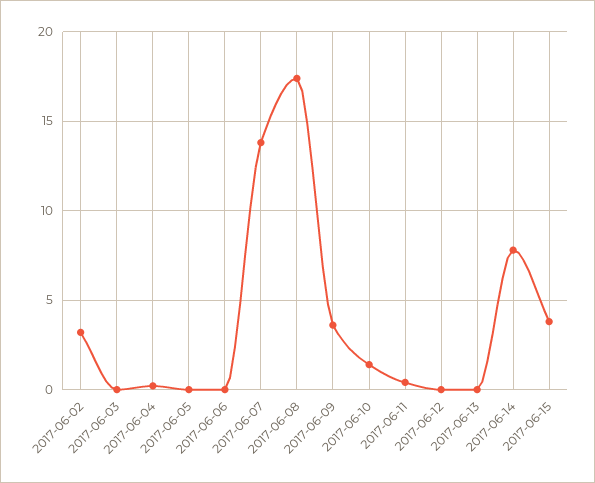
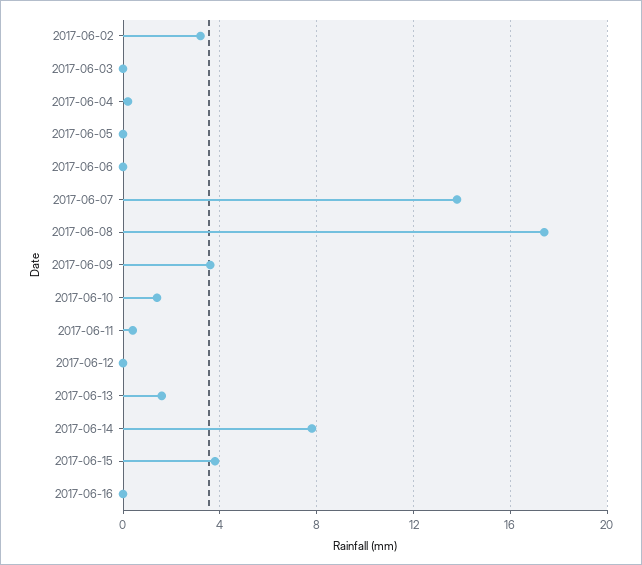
2017-06-13: 0 -> 1.5
2017-06-16: none -> 0

